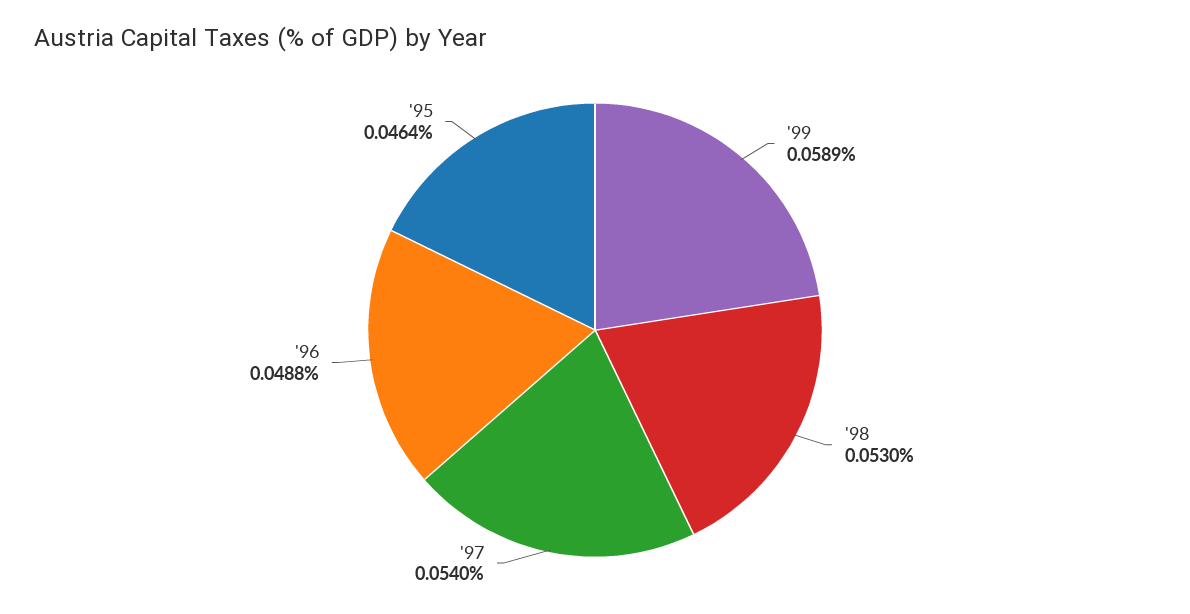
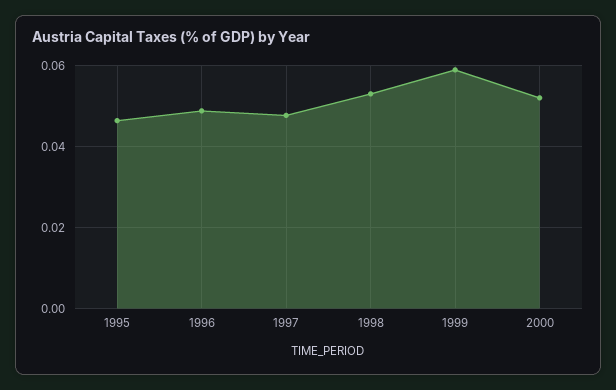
'97: 0.054 -> 0.048
2000: none -> 0.052

